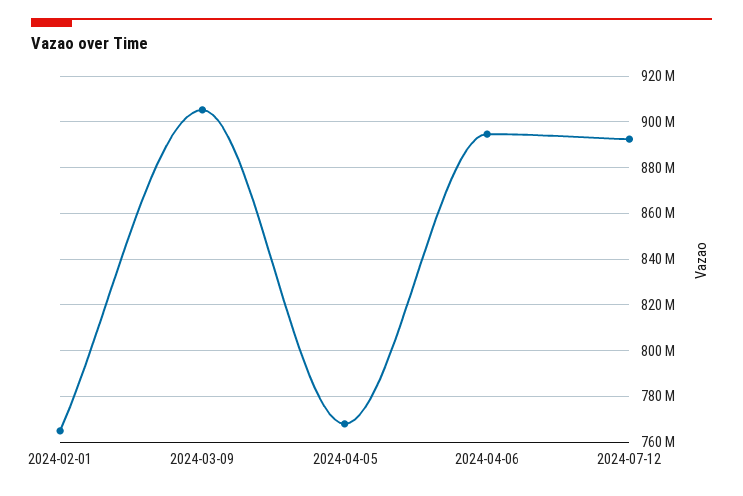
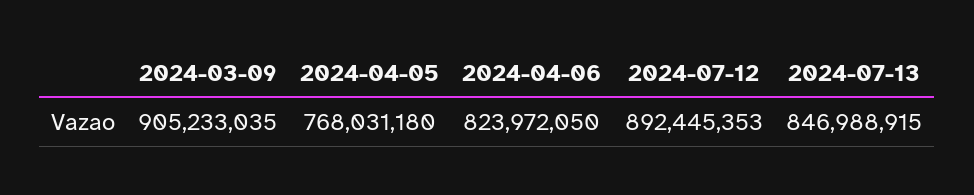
2024-02-01: 765000000 -> none
2024-04-06: 895000000 -> 823972050
2024-07-13: none -> 846988915

